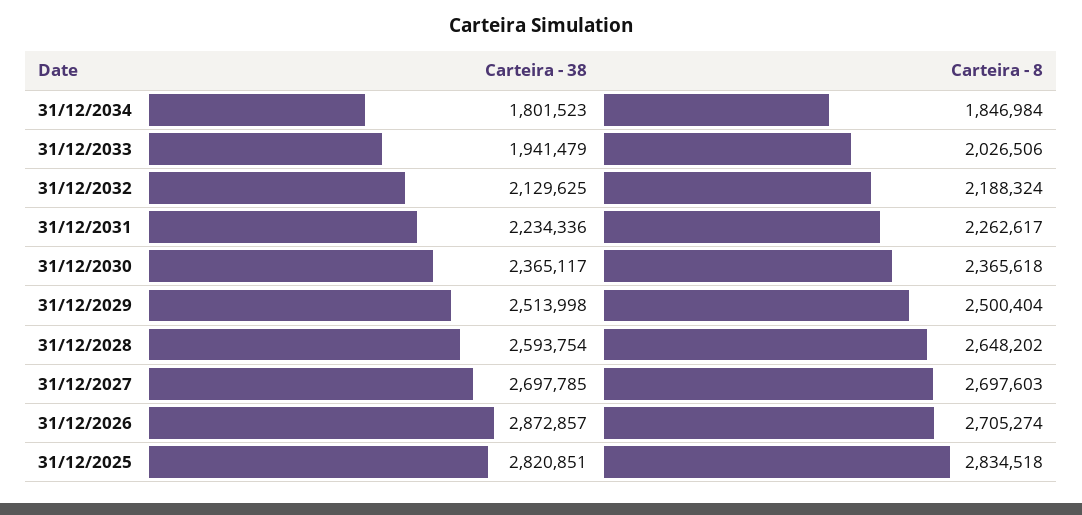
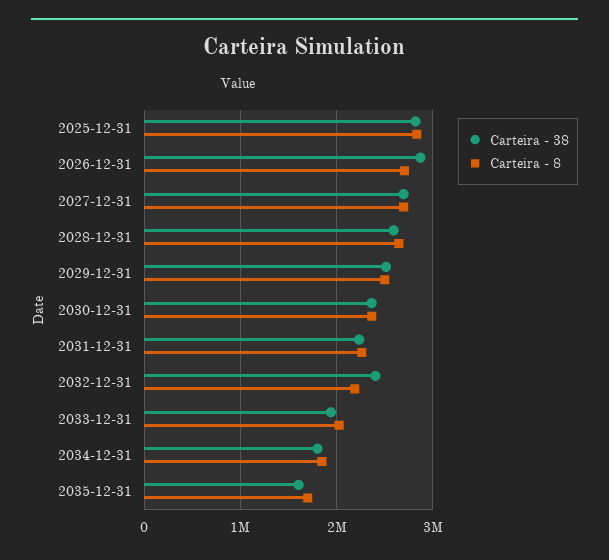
Carteira - 38, 31/12/2032: 2129625 -> 2400000
Carteira - 38, 2035-12-31: none -> 1600000
Carteira - 8, 2035-12-31: none -> 1700000

